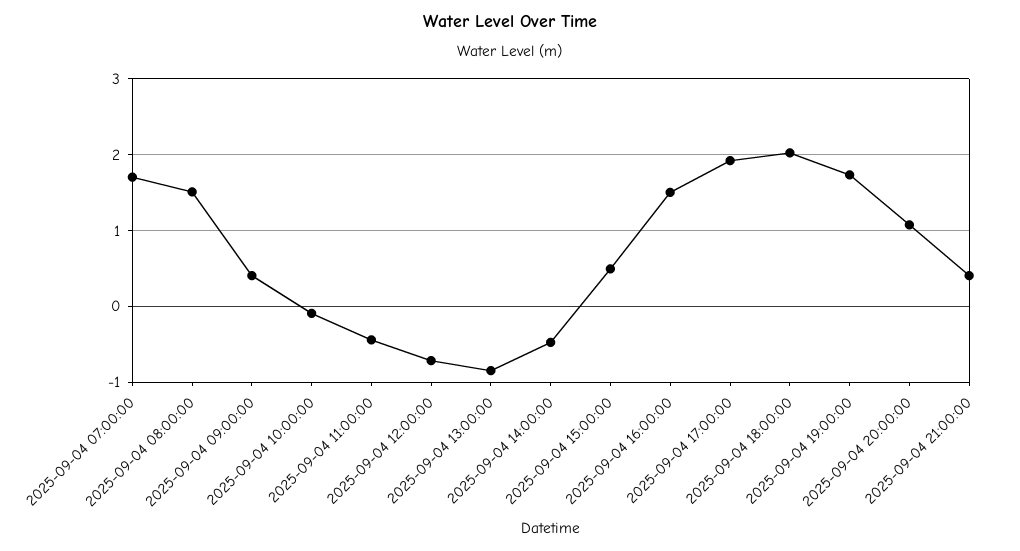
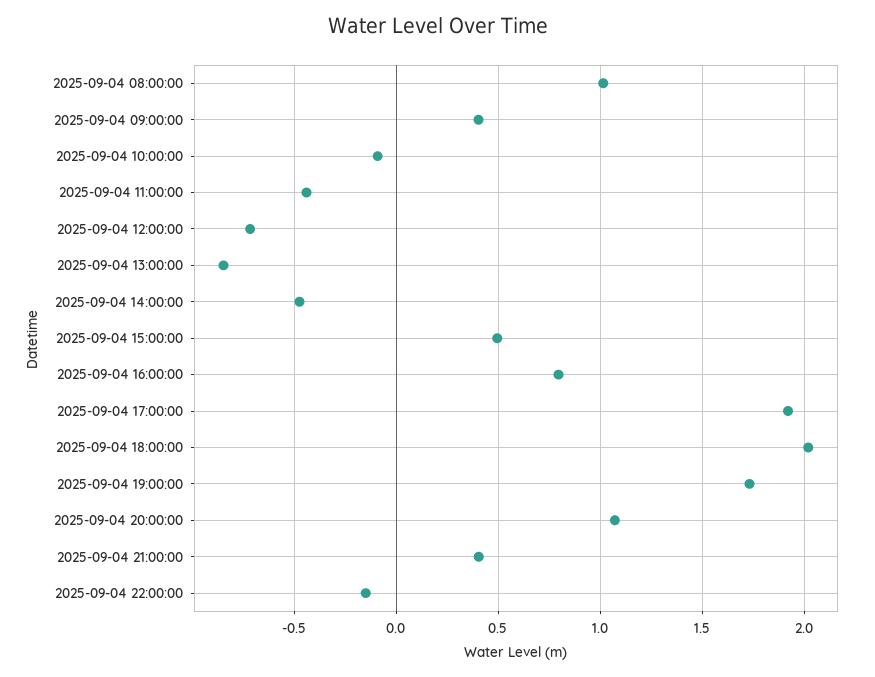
2025-09-04 07:00:00: 1.7 -> none
2025-09-04 08:00:00: 1.5 -> 1
2025-09-04 16:00:00: 1.5 -> 0.8
2025-09-04 22:00:00: none -> -0.15

